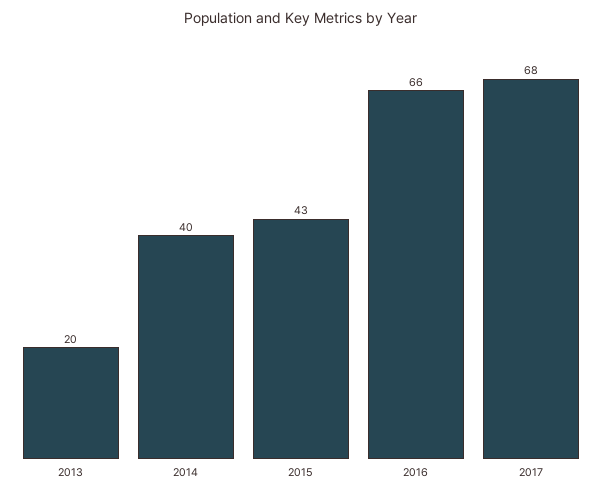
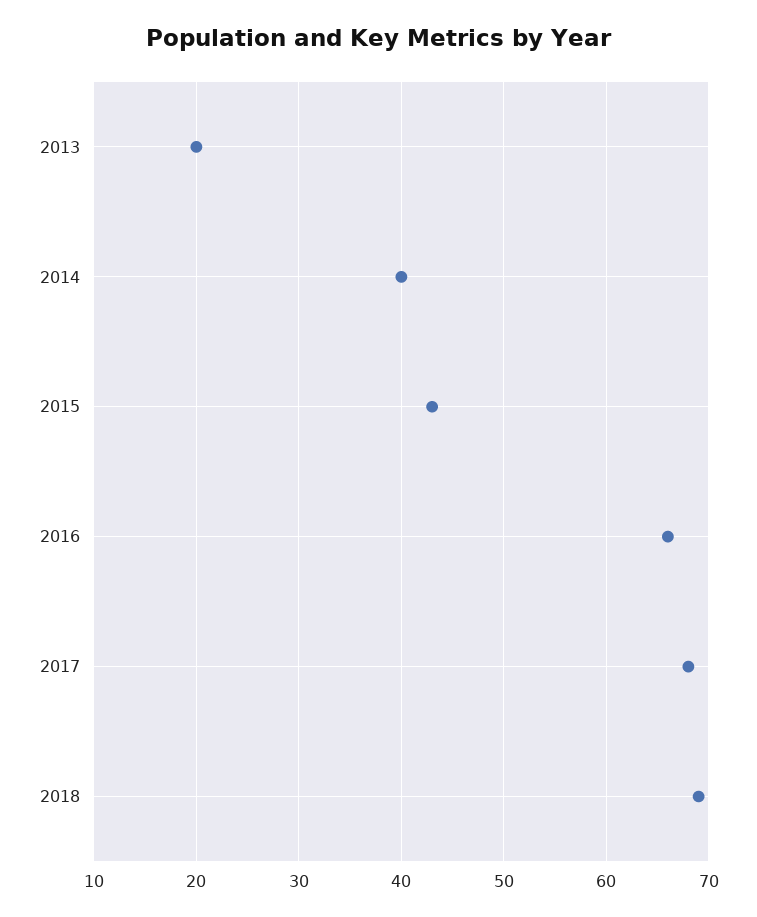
2018: none -> 69

